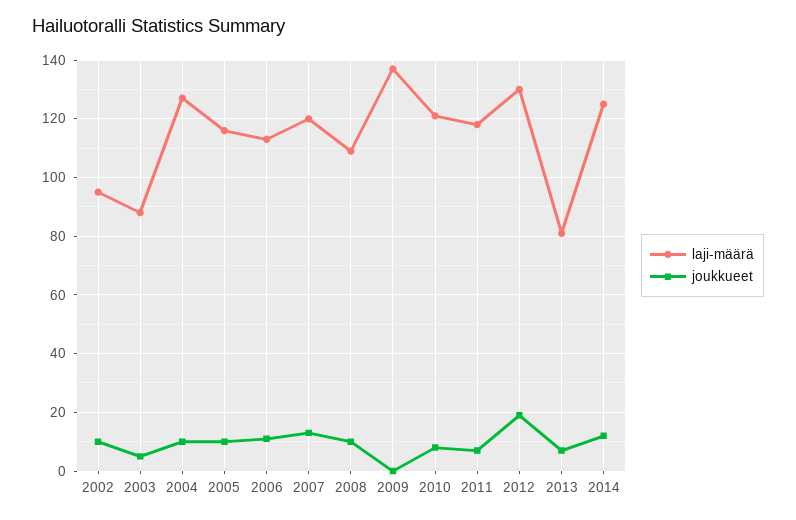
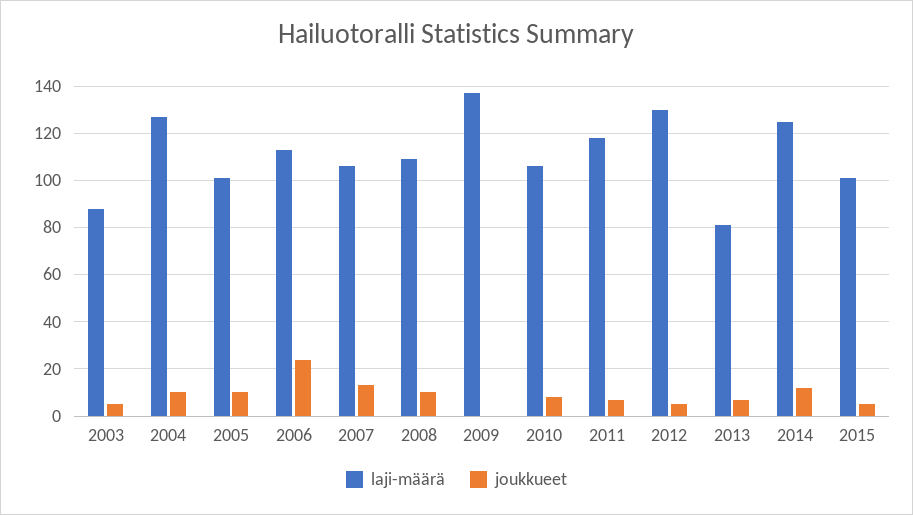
laji-määrä, 2002: 95 -> none
joukkueet, 2002: 10 -> none
laji-määrä, 2005: 115 -> 100
joukkueet, 2006: 10 -> 25
laji-määrä, 2007: 120 -> 105
laji-määrä, 2010: 120 -> 105
joukkueet, 2012: 20 -> 5
laji-määrä, 2015: none -> 100
joukkueet, 2015: none -> 5

